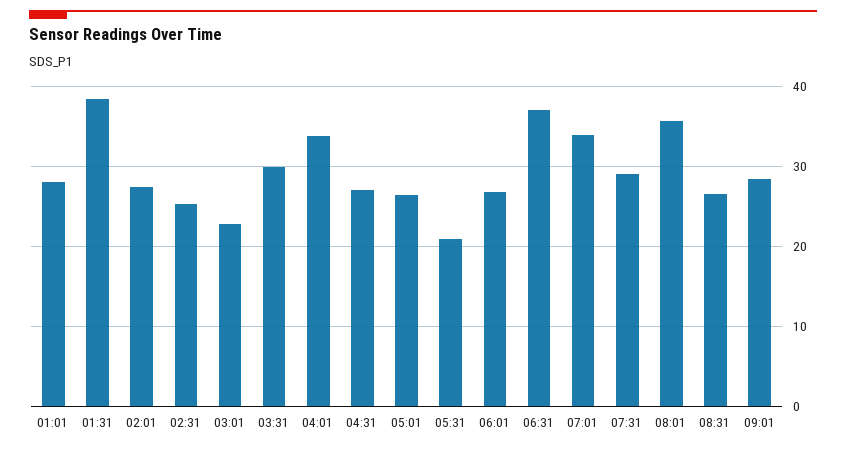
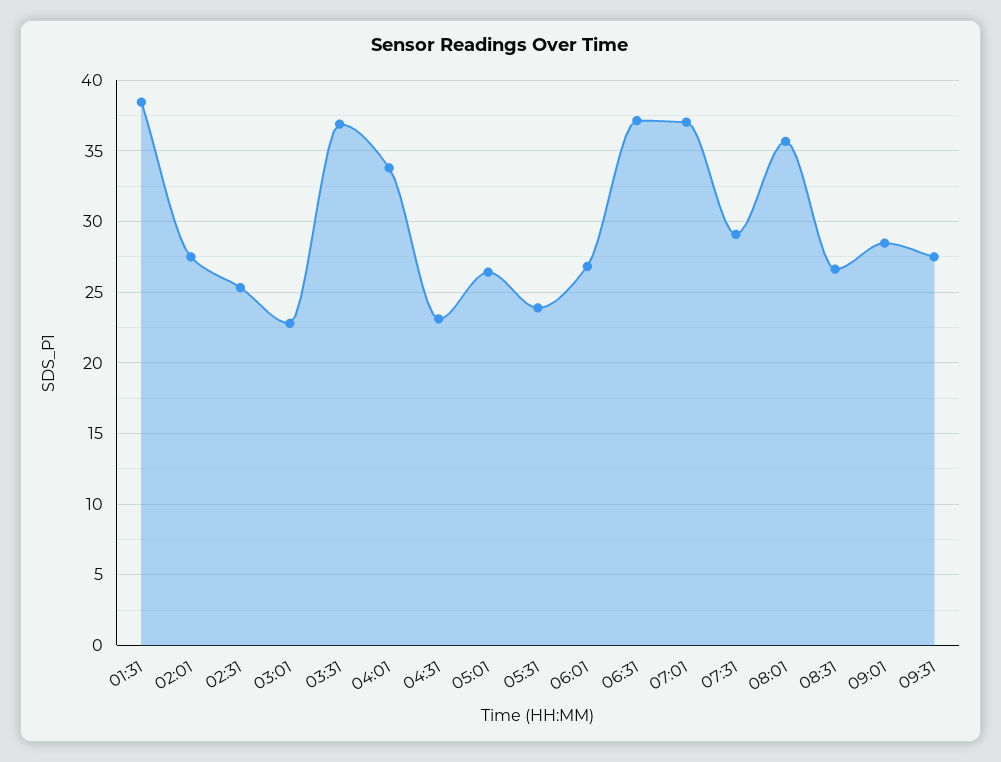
01:01: 28 -> none
03:31: 30 -> 37
04:31: 27 -> 23
05:31: 21 -> 24
07:01: 34 -> 37
09:31: none -> 27.5

